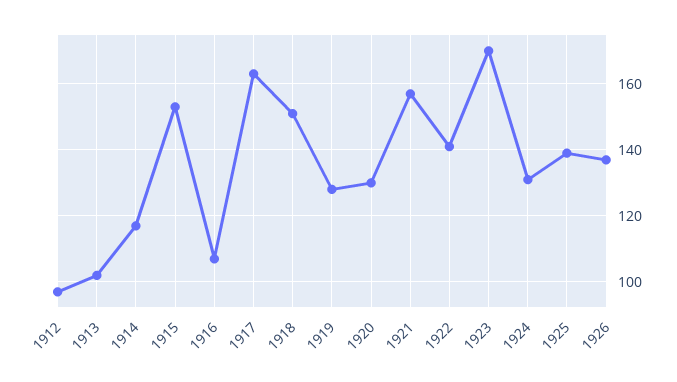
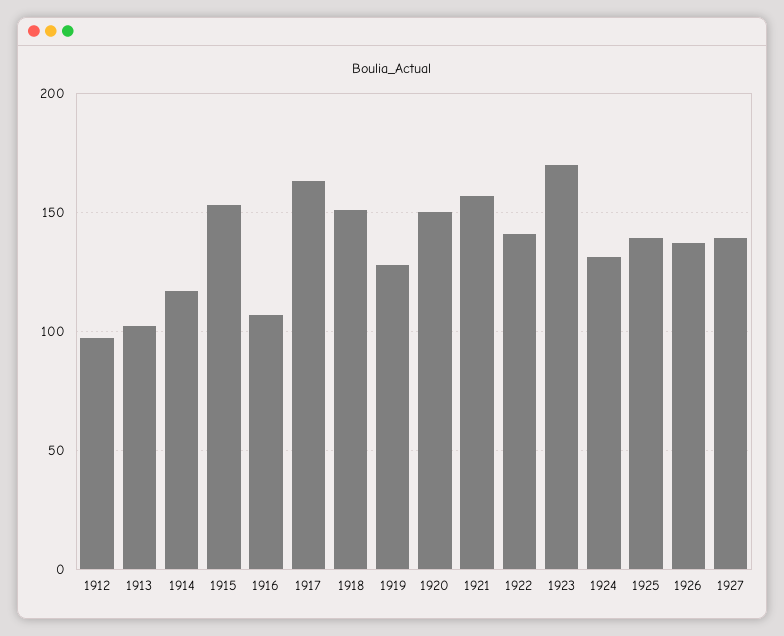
1920: 130 -> 150
1927: none -> 140

